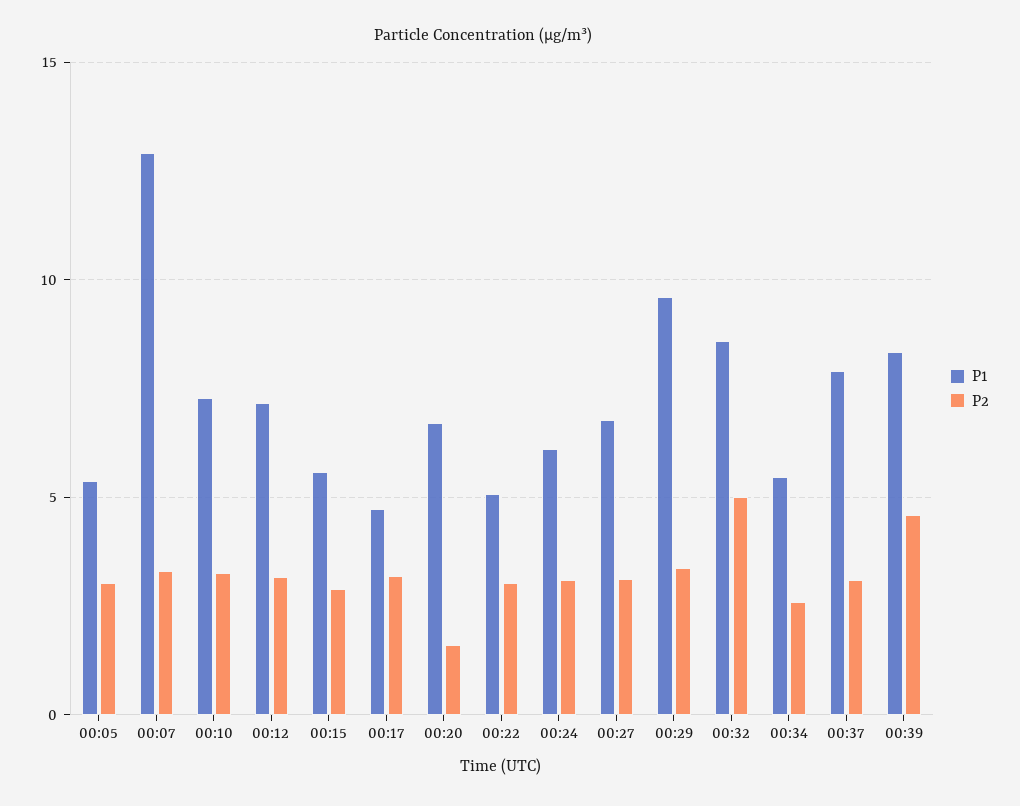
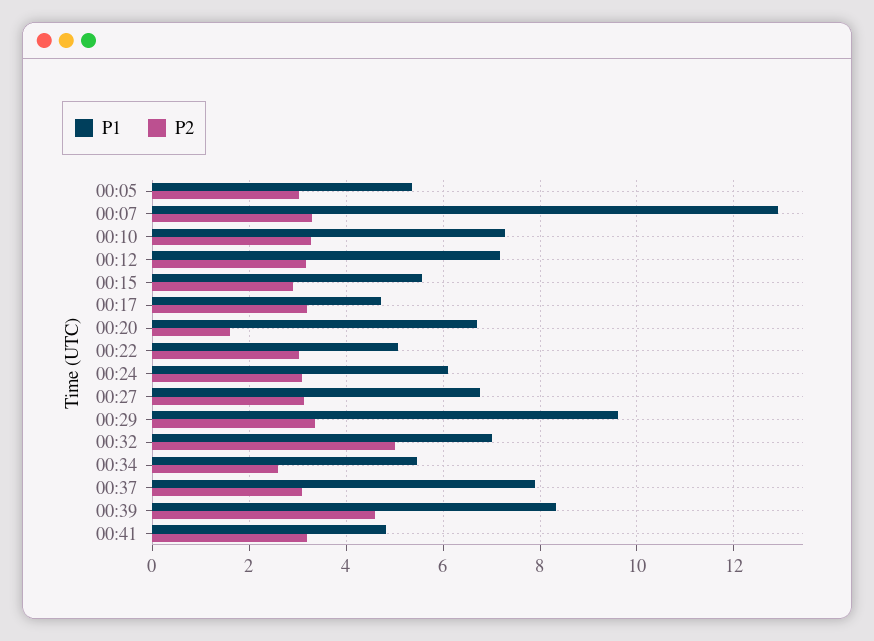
P1, 00:32: 8.5 -> 7
P1, 00:41: none -> 4.8
P2, 00:41: none -> 3.2

